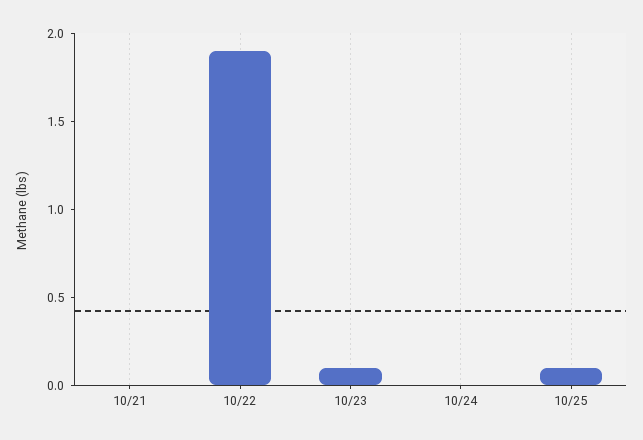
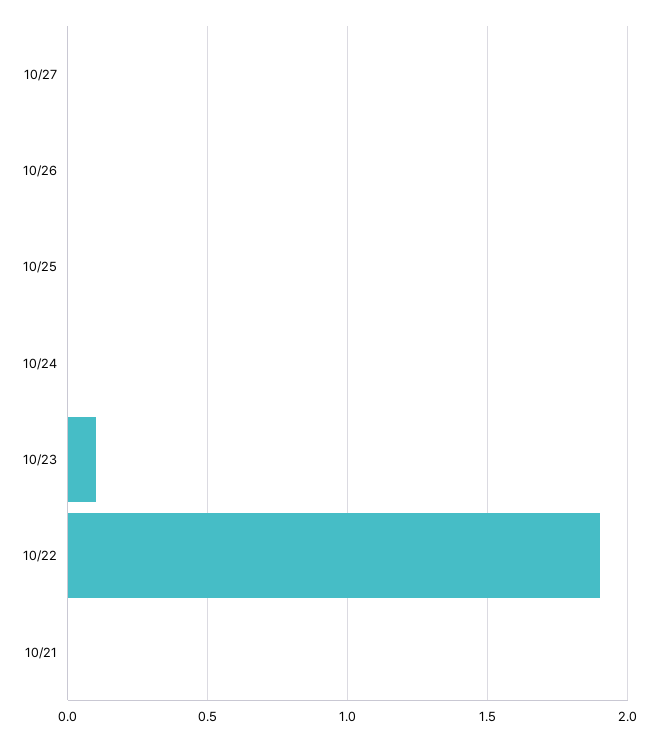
10/25: 0.1 -> 0
10/27: none -> 0
10/26: none -> 0

